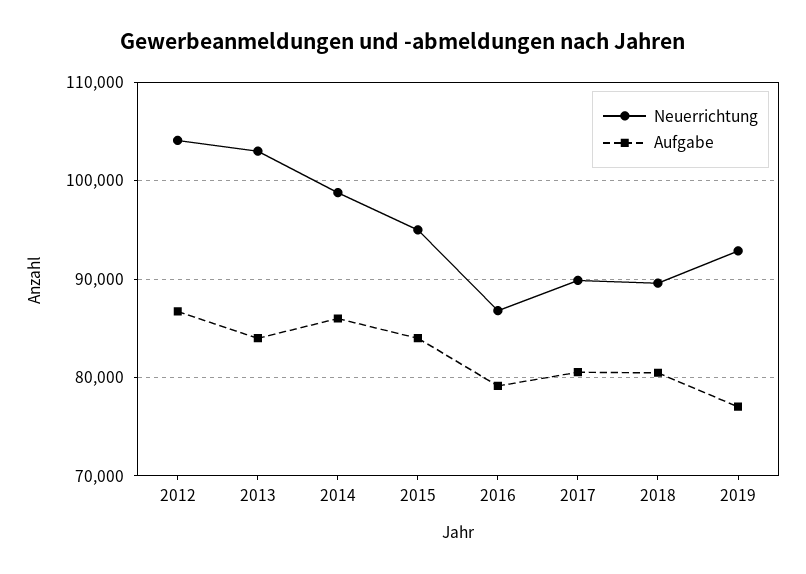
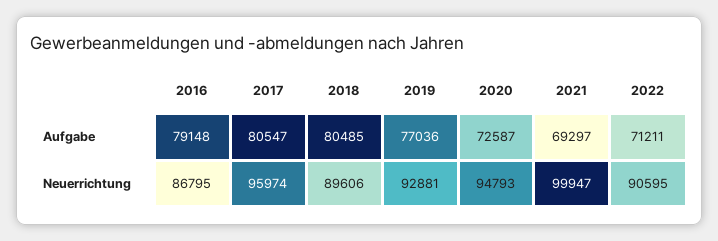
Neuerrichtung, 2012: 104000 -> none
Aufgabe, 2012: 87000 -> none
Neuerrichtung, 2013: 103000 -> none
Aufgabe, 2013: 84000 -> none
Neuerrichtung, 2014: 99000 -> none
Aufgabe, 2014: 86000 -> none
Neuerrichtung, 2015: 95000 -> none
Aufgabe, 2015: 84000 -> none
Neuerrichtung, 2017: 90000 -> 95974
Aufgabe, 2020: none -> 72587
Aufgabe, 2021: none -> 69297
Aufgabe, 2022: none -> 71211
Neuerrichtung, 2020: none -> 94793
Neuerrichtung, 2021: none -> 99947
Neuerrichtung, 2022: none -> 90595

